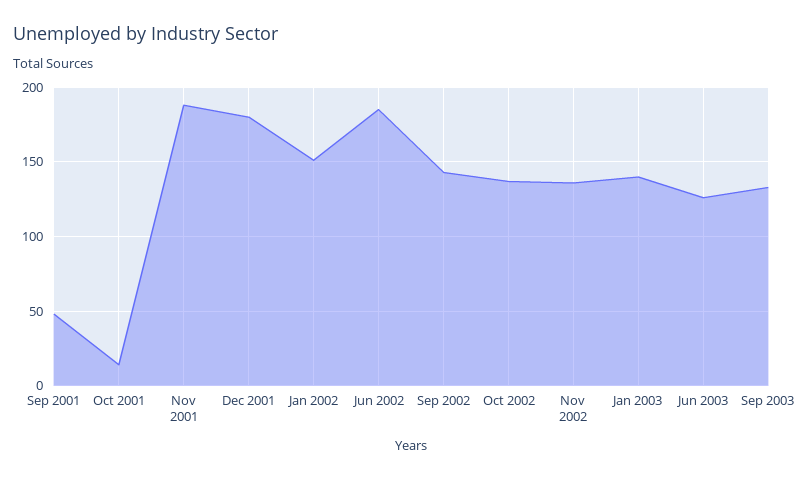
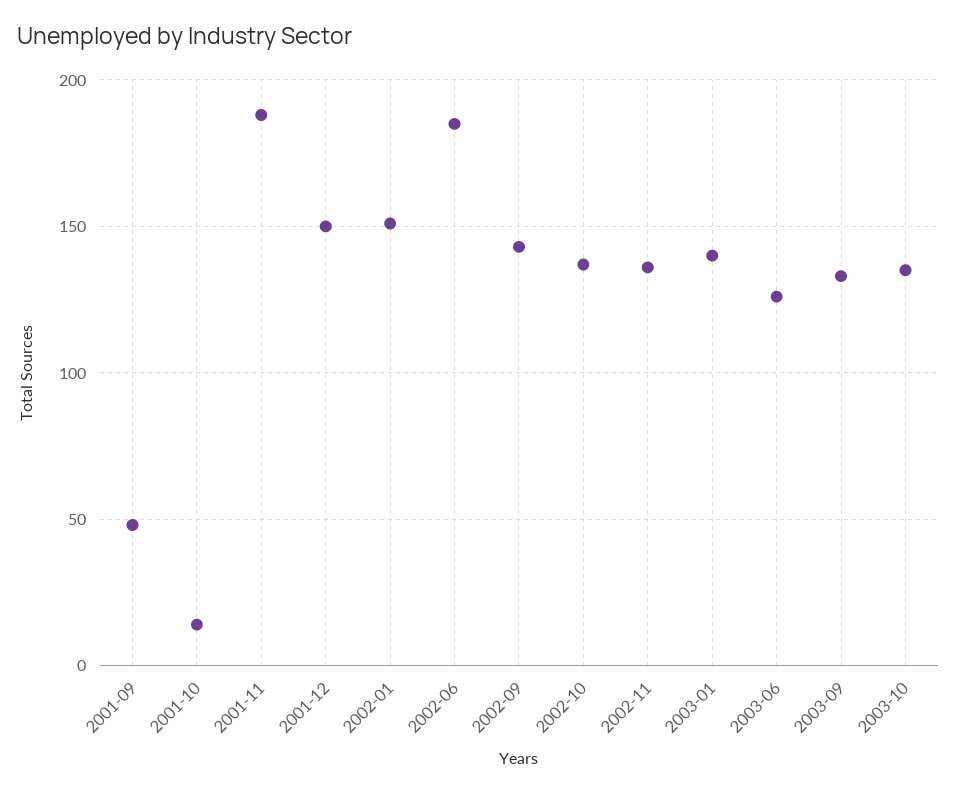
Dec 2001: 180 -> 150
2003-10: none -> 135

